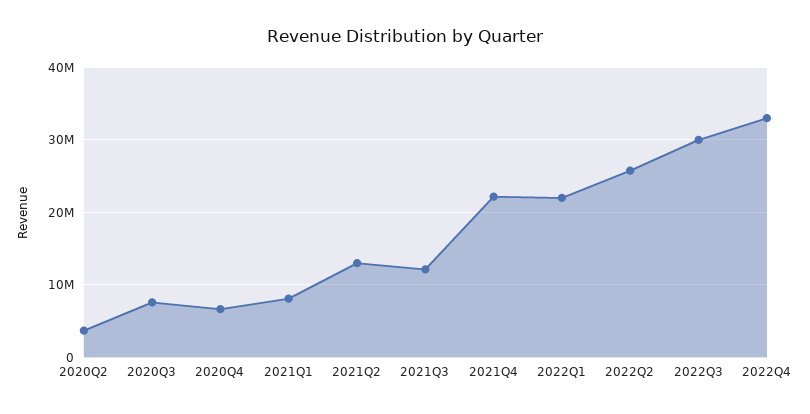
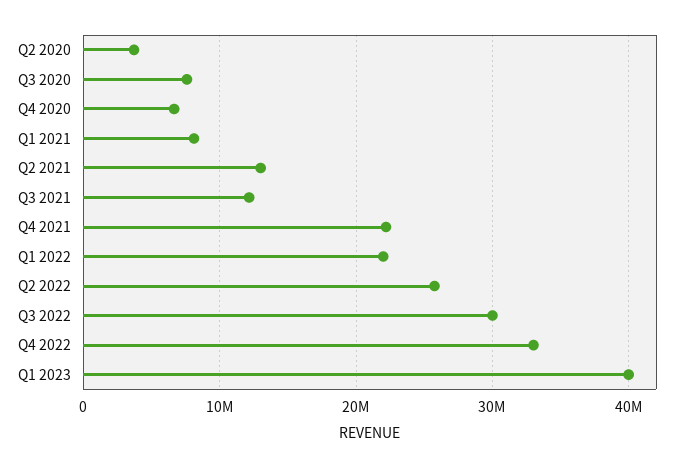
Q1 2023: none -> 40000000

